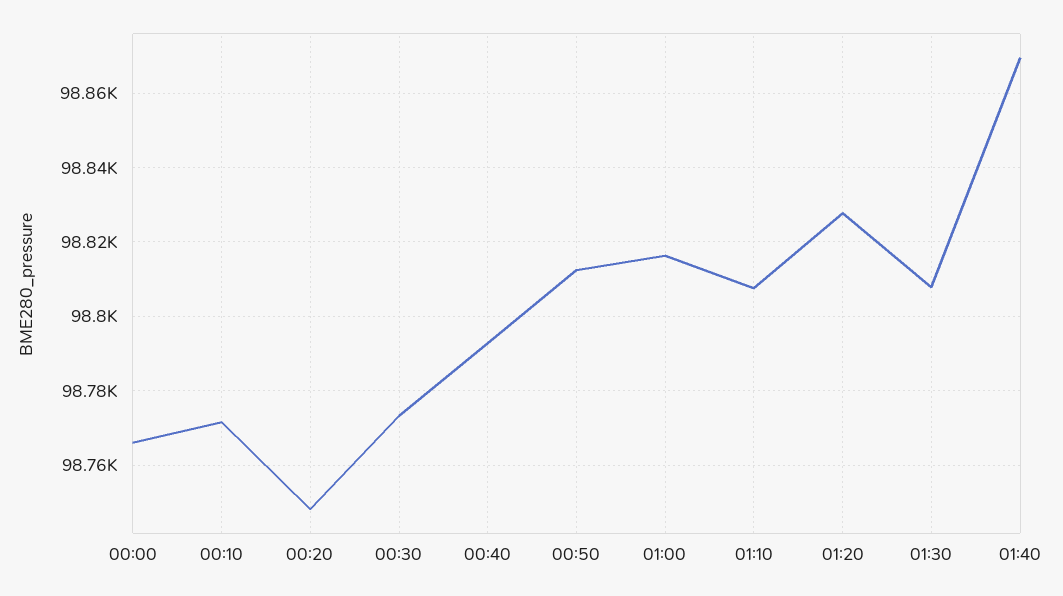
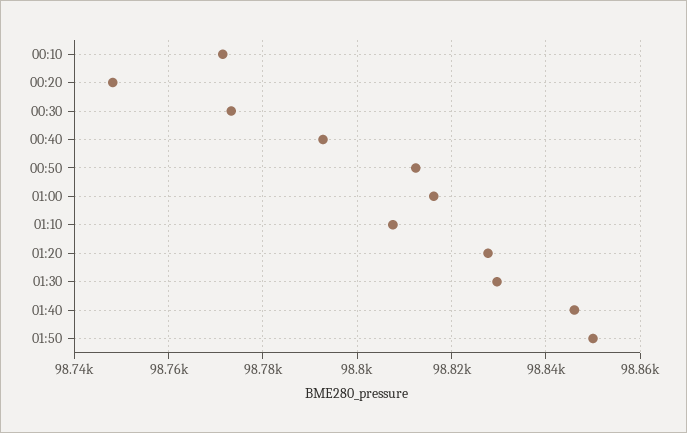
00:00: 98766 -> none
01:30: 98808 -> 98830
01:40: 98870 -> 98846
01:50: none -> 98850

